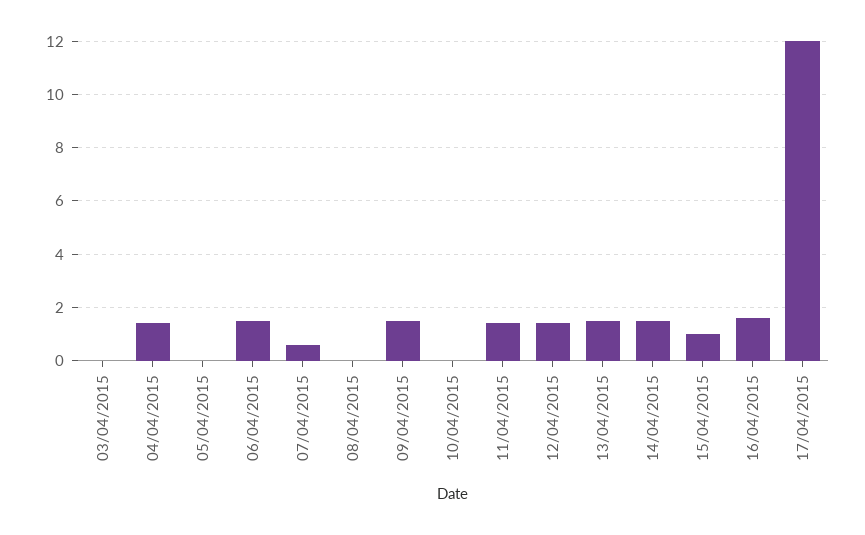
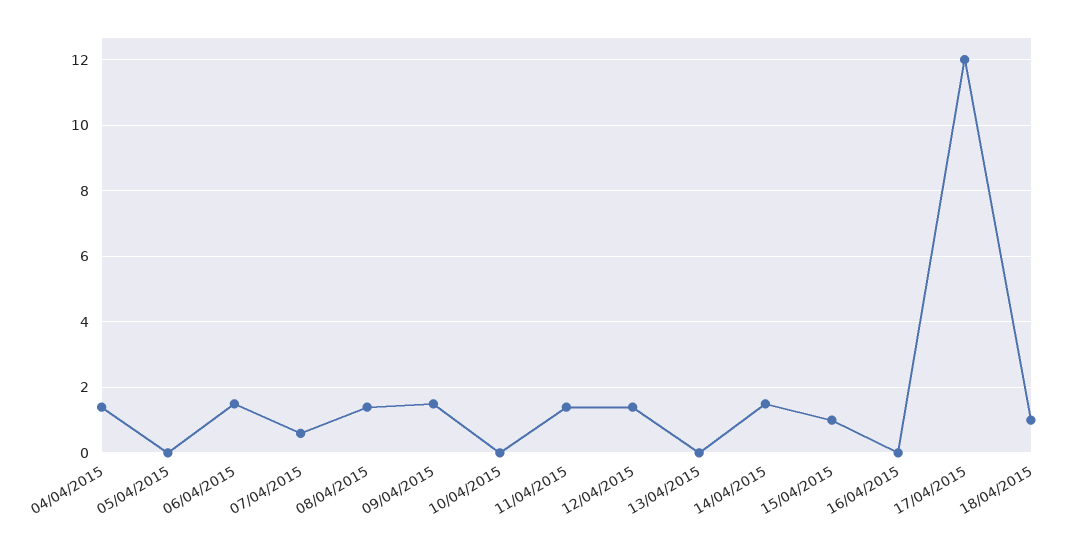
03/04/2015: 0 -> none
08/04/2015: 0 -> 1.5
13/04/2015: 1.5 -> 0
16/04/2015: 1.5 -> 0
18/04/2015: none -> 1

